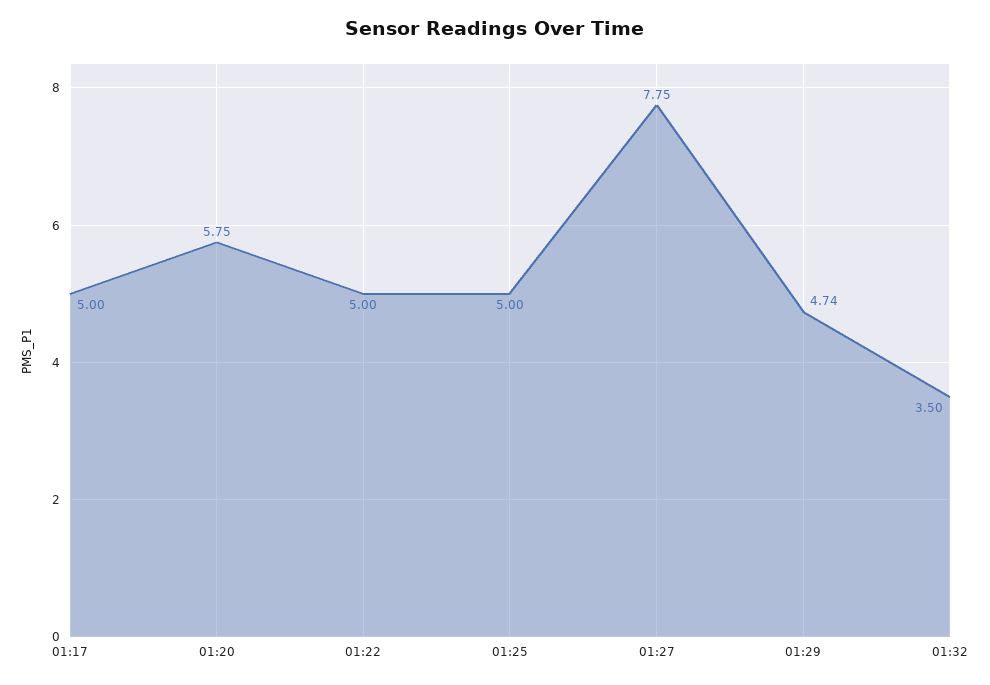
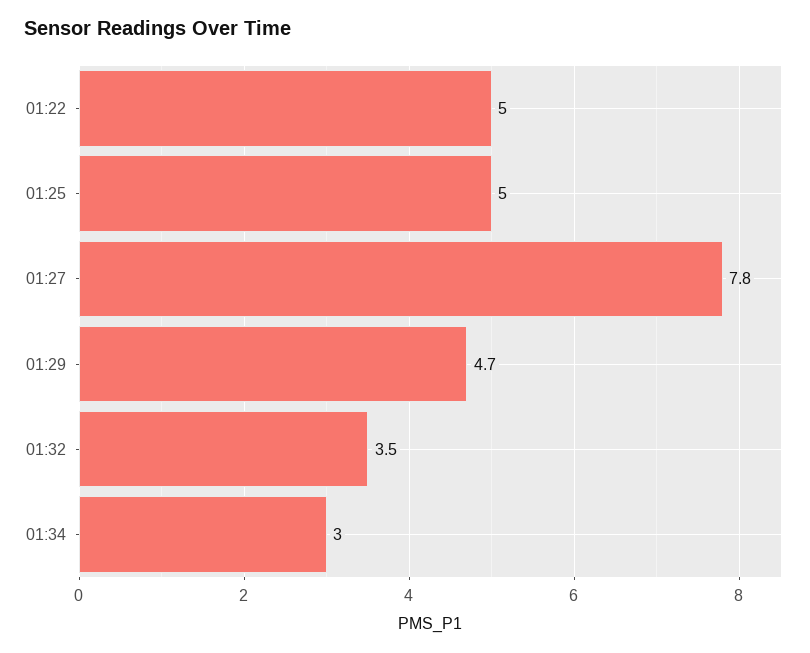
01:17: 5 -> none
01:20: 5.75 -> none
01:34: none -> 3

